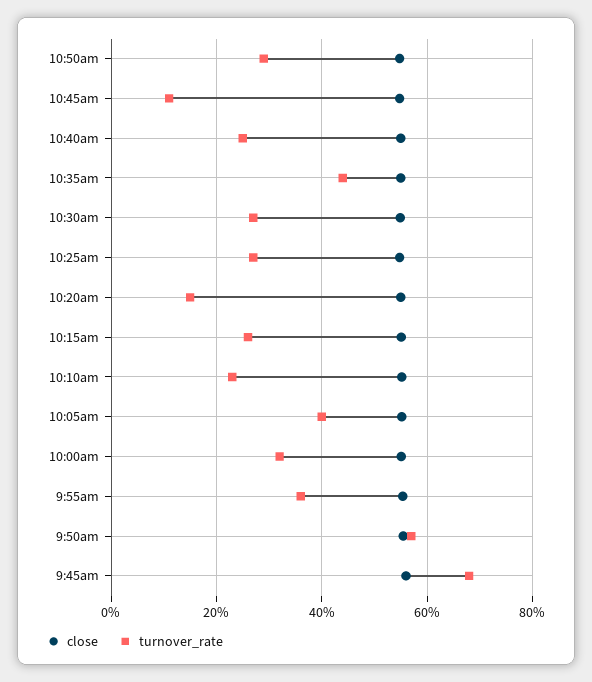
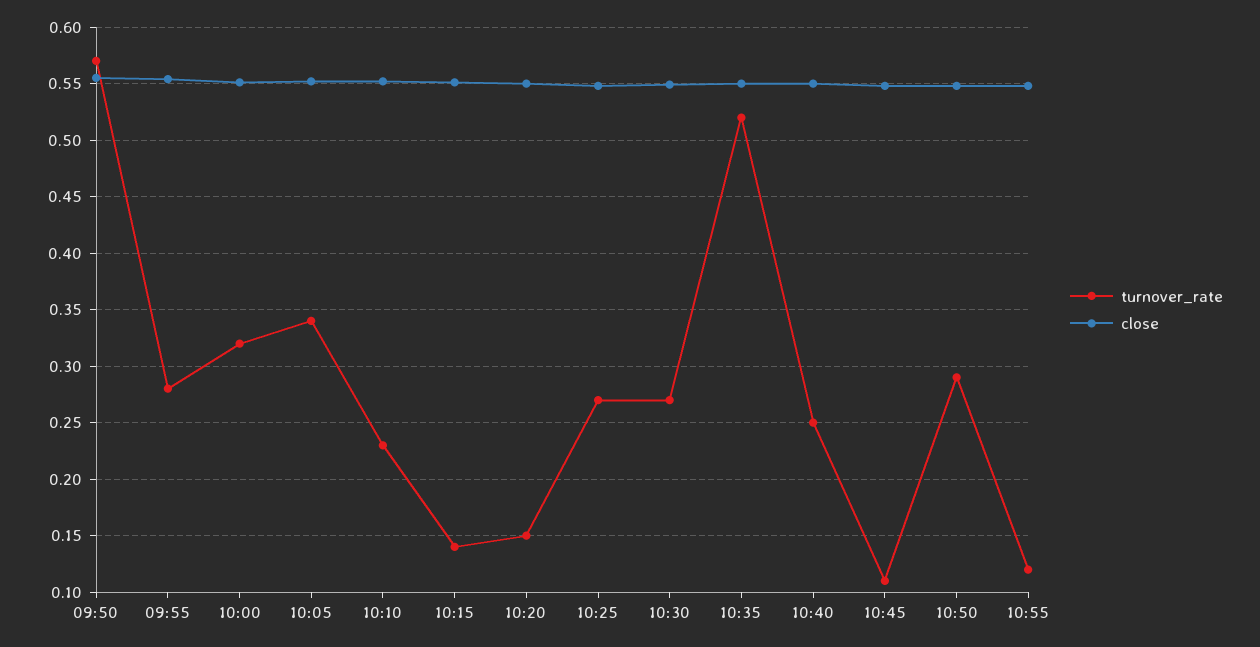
turnover_rate, 10:35am: 0.44 -> 0.52
turnover_rate, 10:15am: 0.26 -> 0.14
turnover_rate, 10:05am: 0.4 -> 0.34
turnover_rate, 9:55am: 0.36 -> 0.28
close, 9:45am: 0.56 -> none
turnover_rate, 9:45am: 0.68 -> none
turnover_rate, 10:55: none -> 0.12
close, 10:55: none -> 0.55

